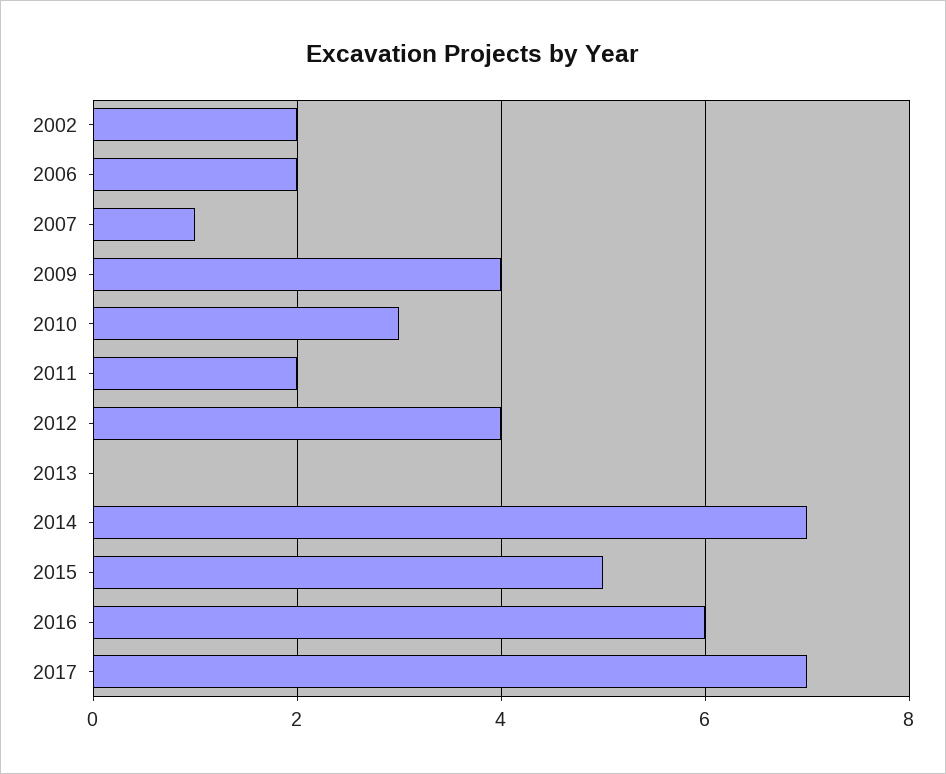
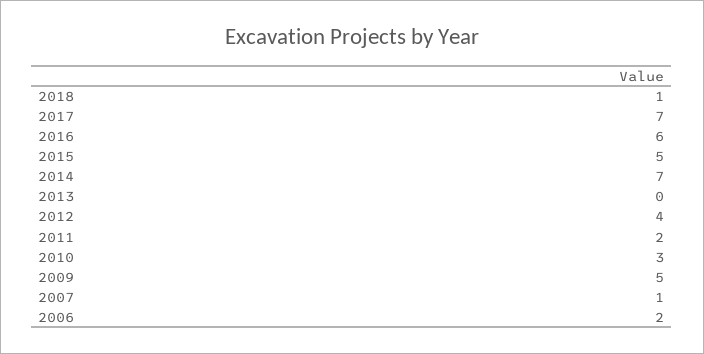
2002: 2 -> none
2009: 4 -> 5
2018: none -> 1

